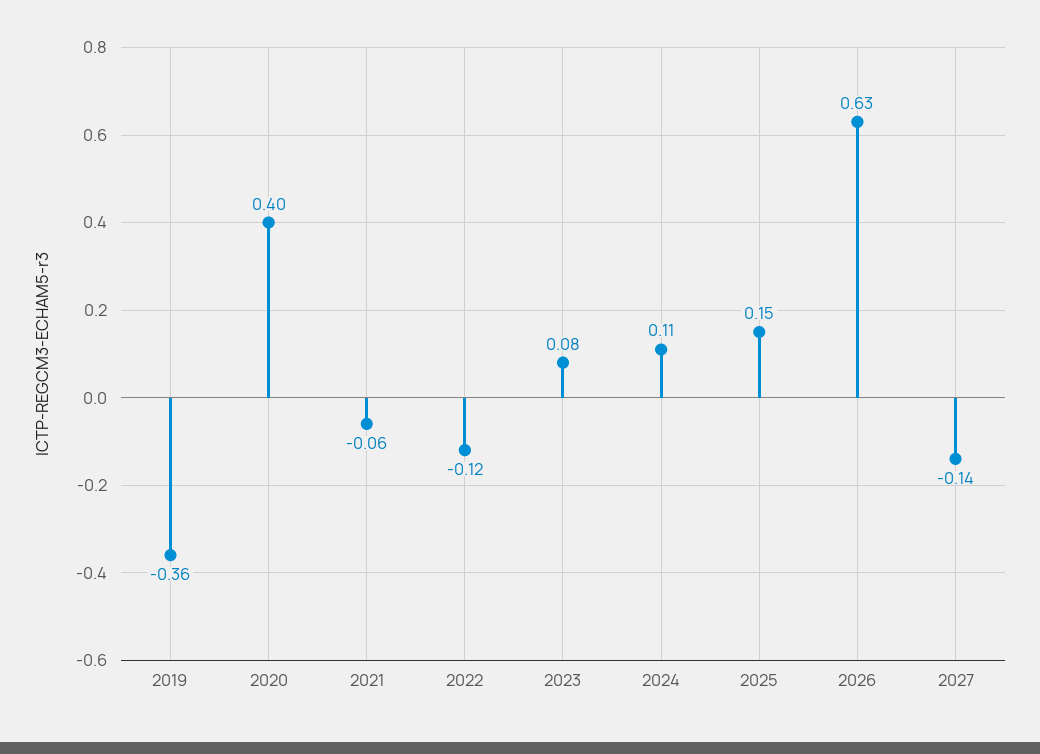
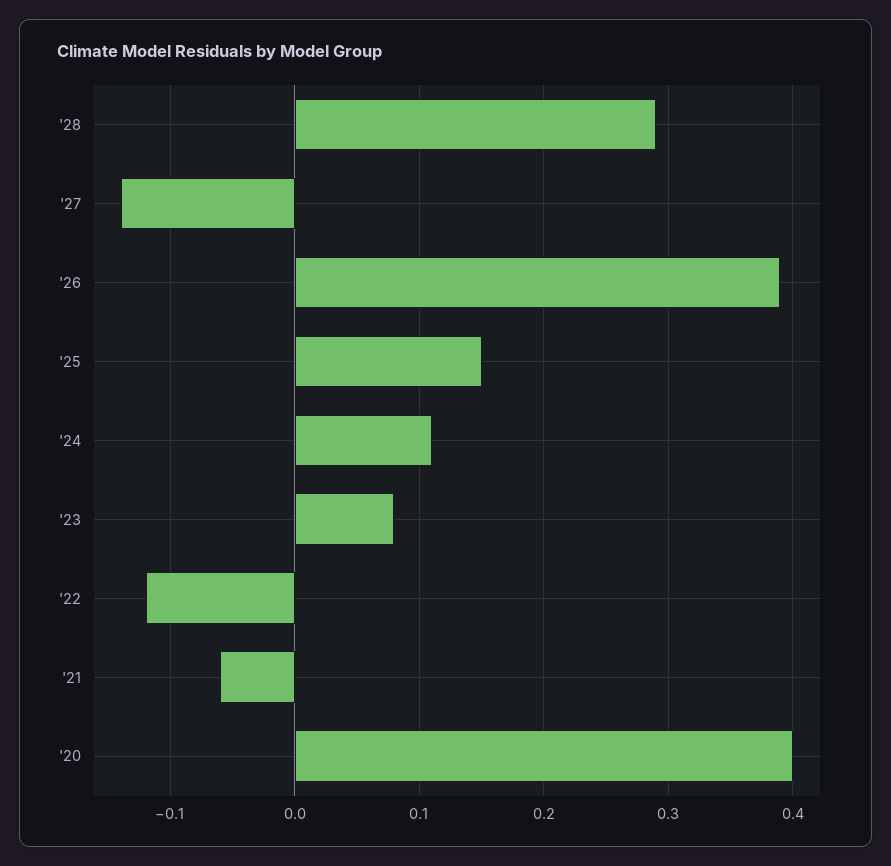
2019: -0.36 -> none
2026: 0.63 -> 0.39
'28: none -> 0.29

